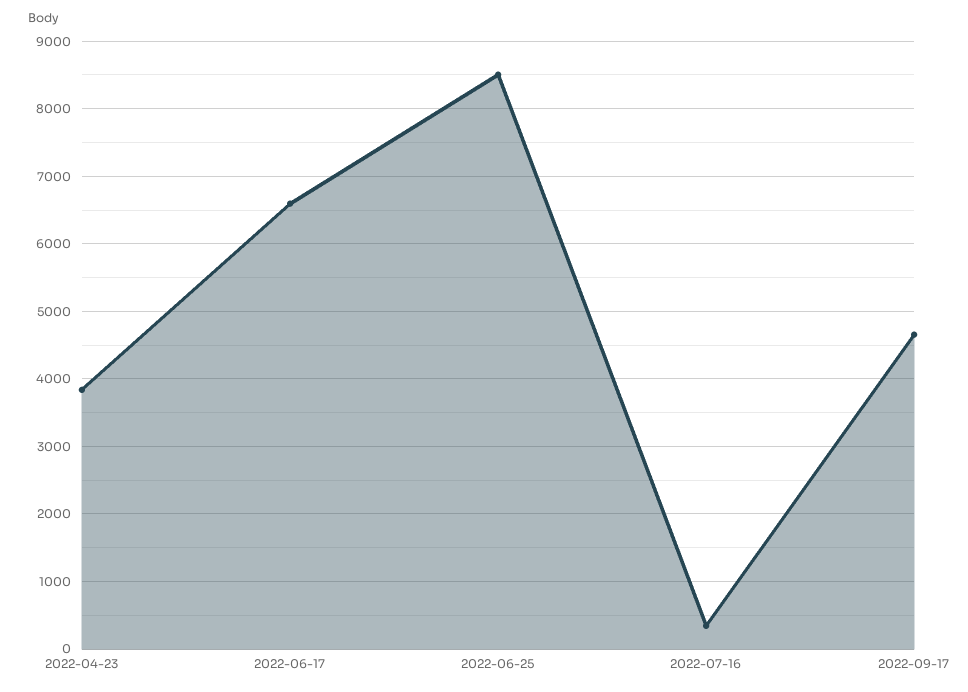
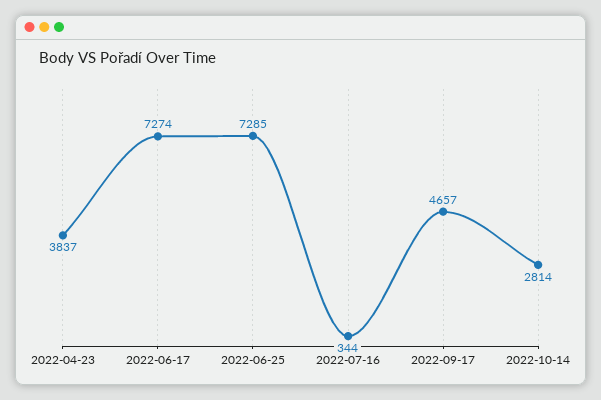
2022-06-17: 6600 -> 7274
2022-06-25: 8500 -> 7285
2022-10-14: none -> 2814

